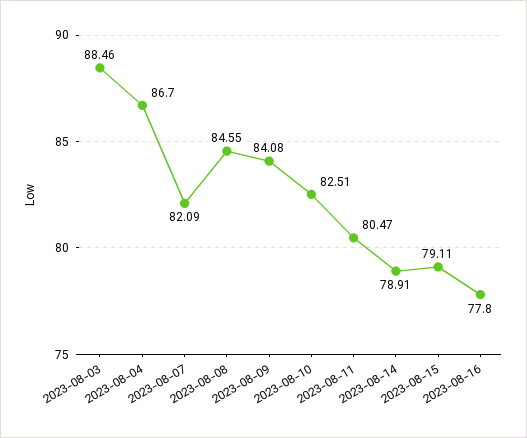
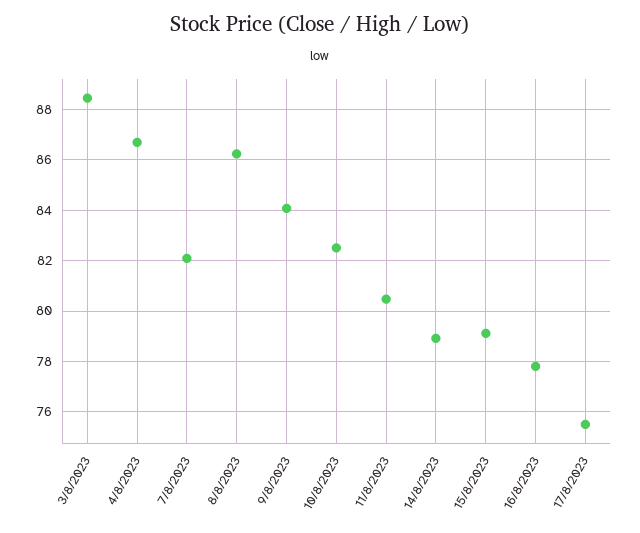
2023-08-08: 84.55 -> 86.25
17/8/2023: none -> 75.5

